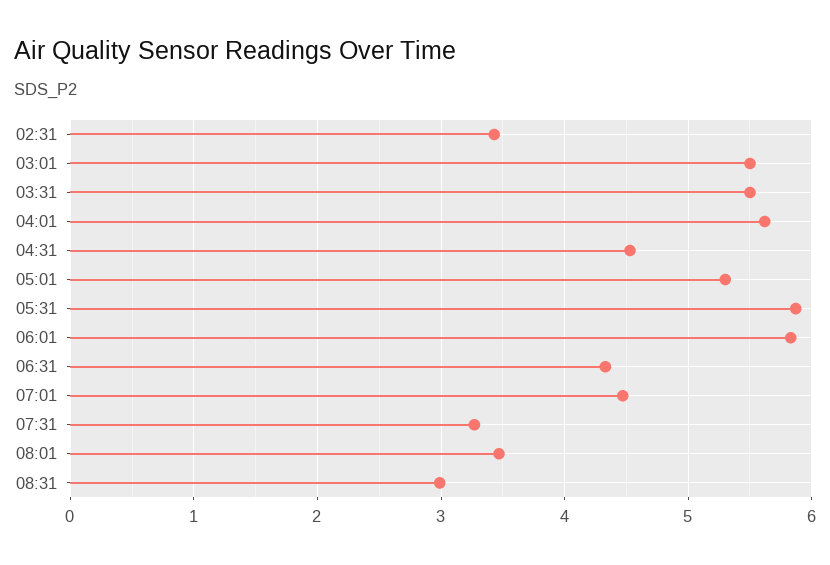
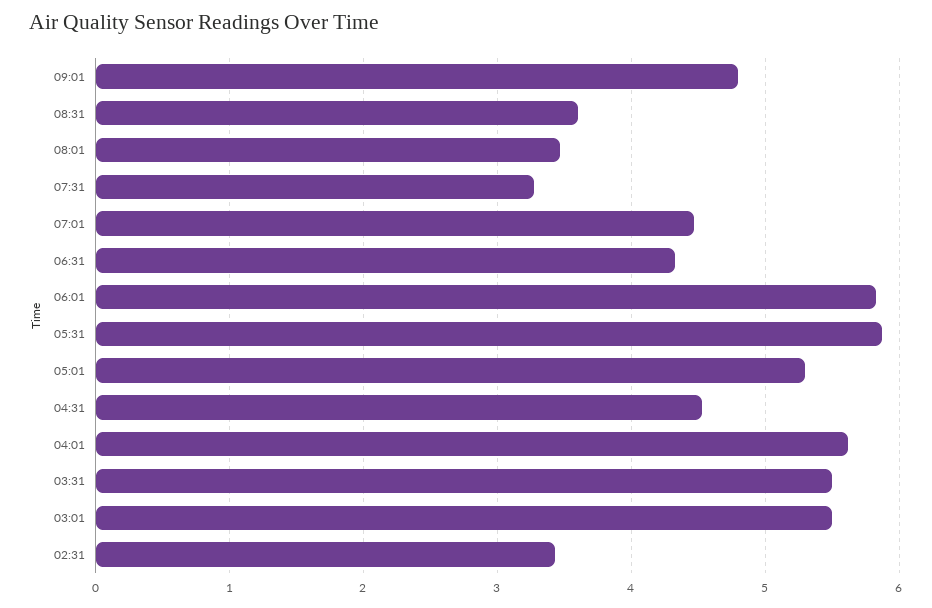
08:31: 3 -> 3.6
09:01: none -> 4.8

